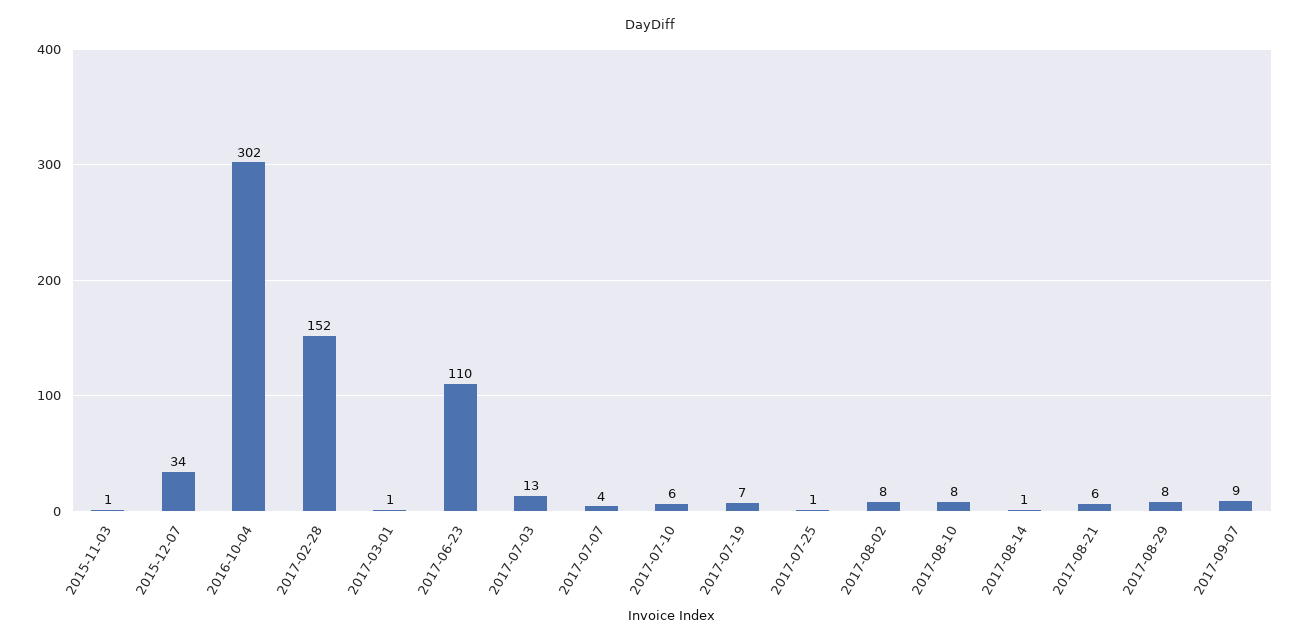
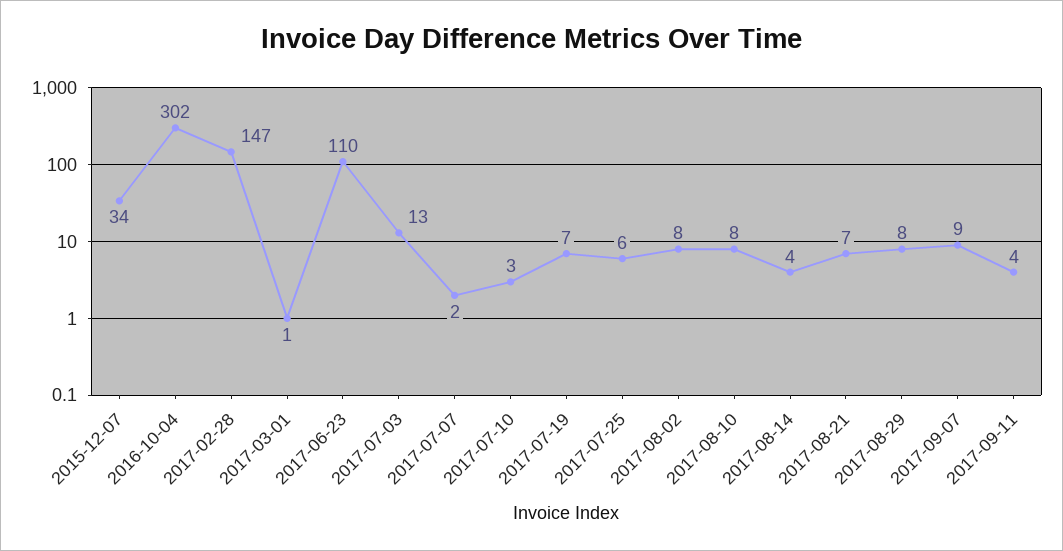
2015-11-03: 1 -> none
2017-02-28: 152 -> 147
2017-07-07: 4 -> 2
2017-07-10: 6 -> 3
2017-07-25: 1 -> 6
2017-08-14: 1 -> 4
2017-08-21: 6 -> 7
2017-09-11: none -> 4

